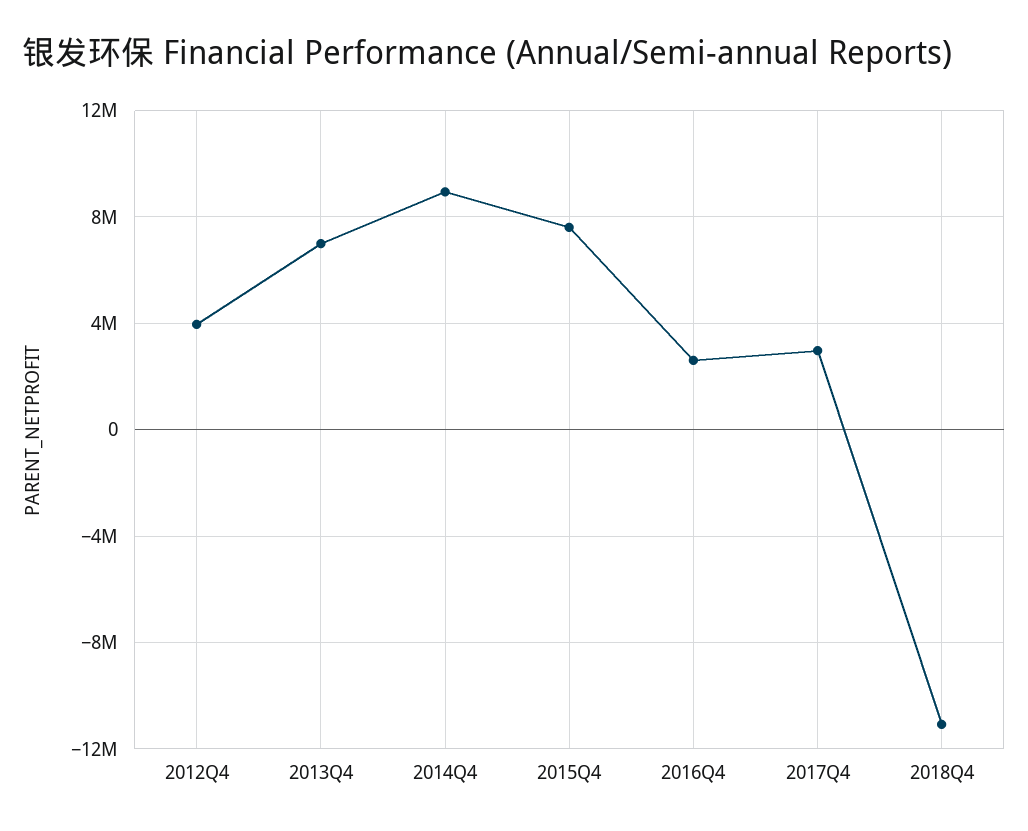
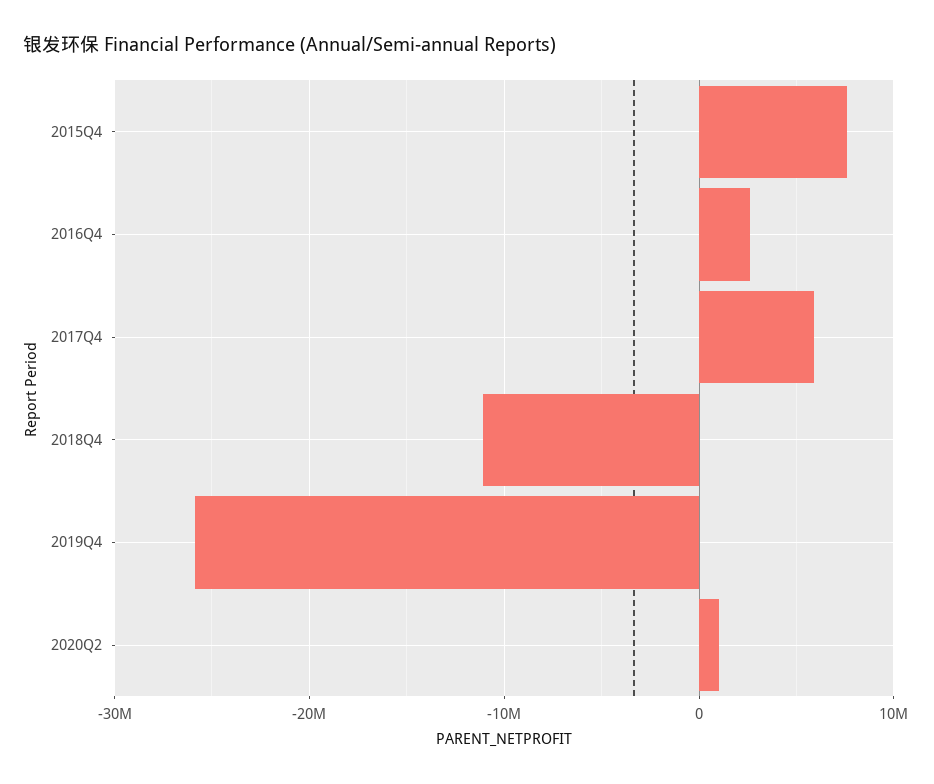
2012Q4: 4000000 -> none
2013Q4: 7000000 -> none
2014Q4: 9000000 -> none
2017Q4: 3000000 -> 6000000
2019Q4: none -> -26000000
2020Q2: none -> 1000000

